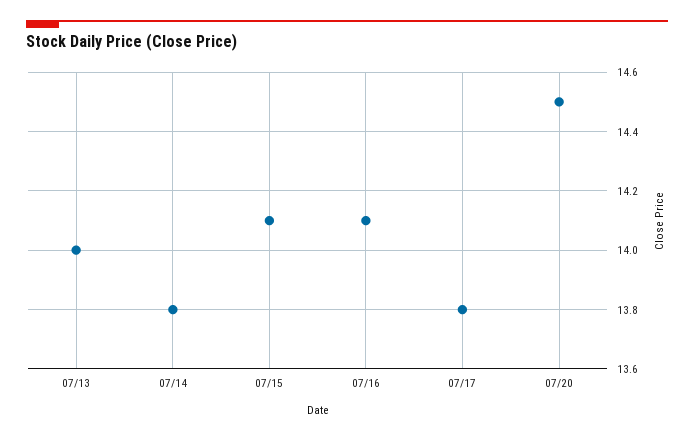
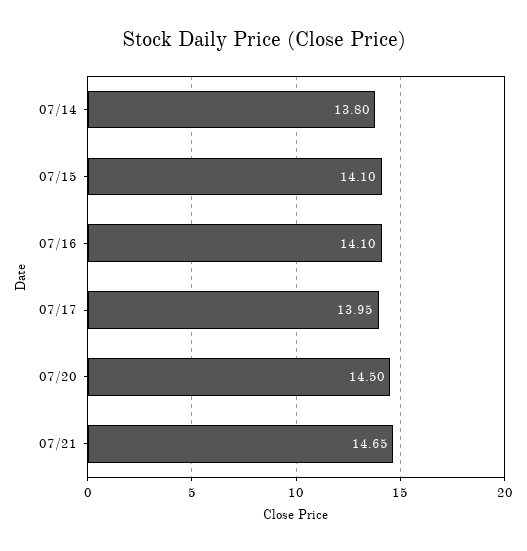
07/13: 14 -> none
07/17: 13.8 -> 13.95
07/21: none -> 14.65

